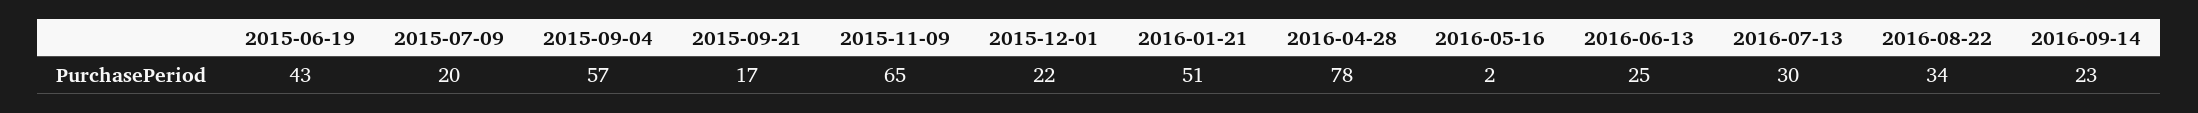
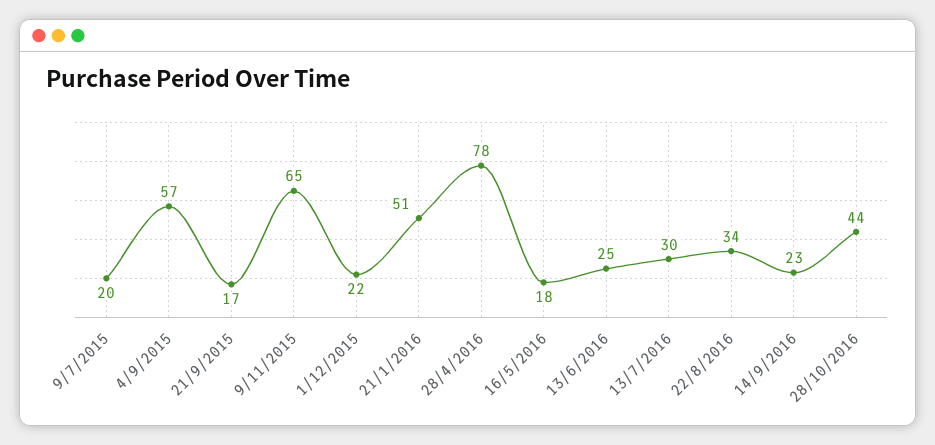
2015-06-19: 43 -> none
2016-05-16: 2 -> 18
28/10/2016: none -> 44

